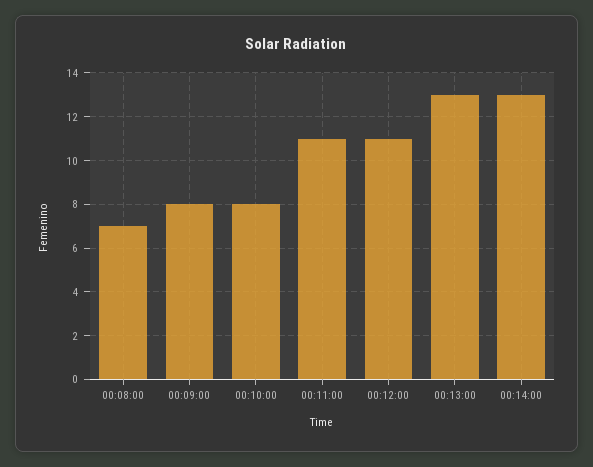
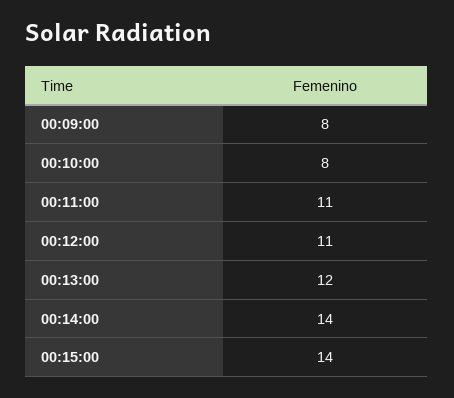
00:08:00: 7 -> none
00:13:00: 13 -> 12
00:14:00: 13 -> 14
00:15:00: none -> 14

